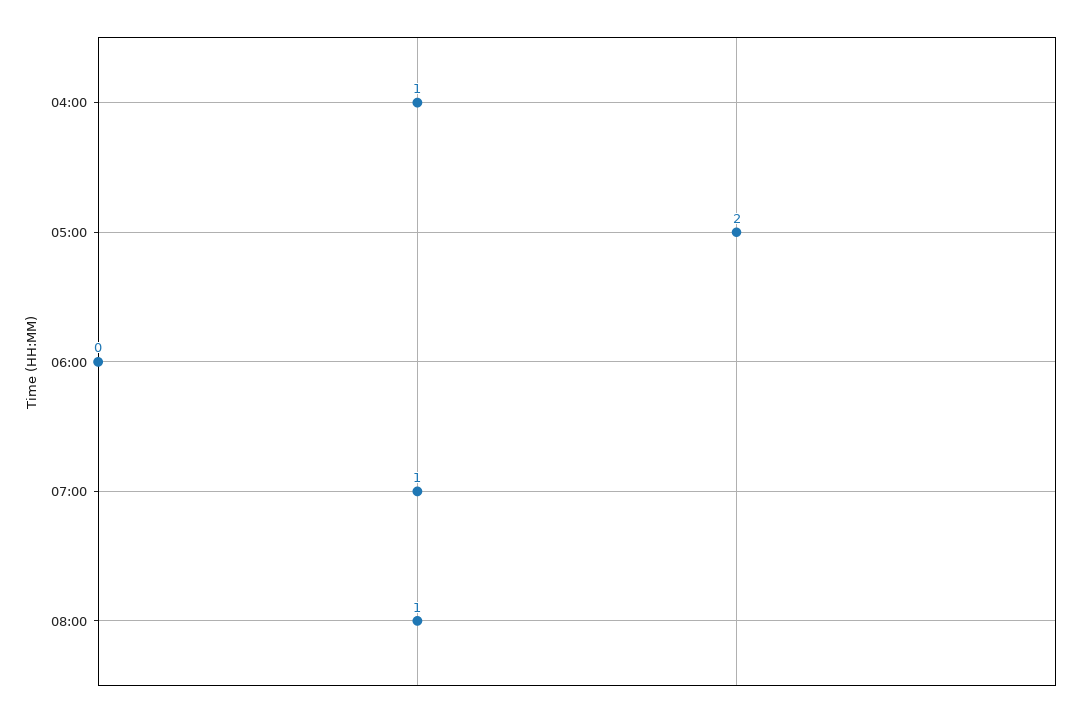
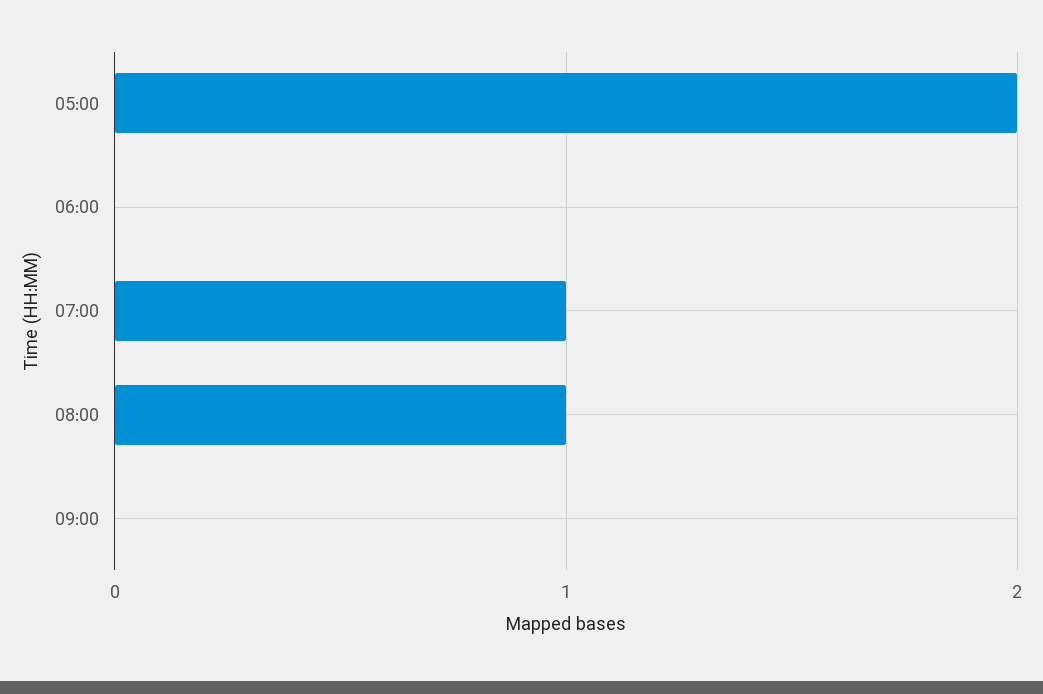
04:00: 1 -> none
09:00: none -> 0

